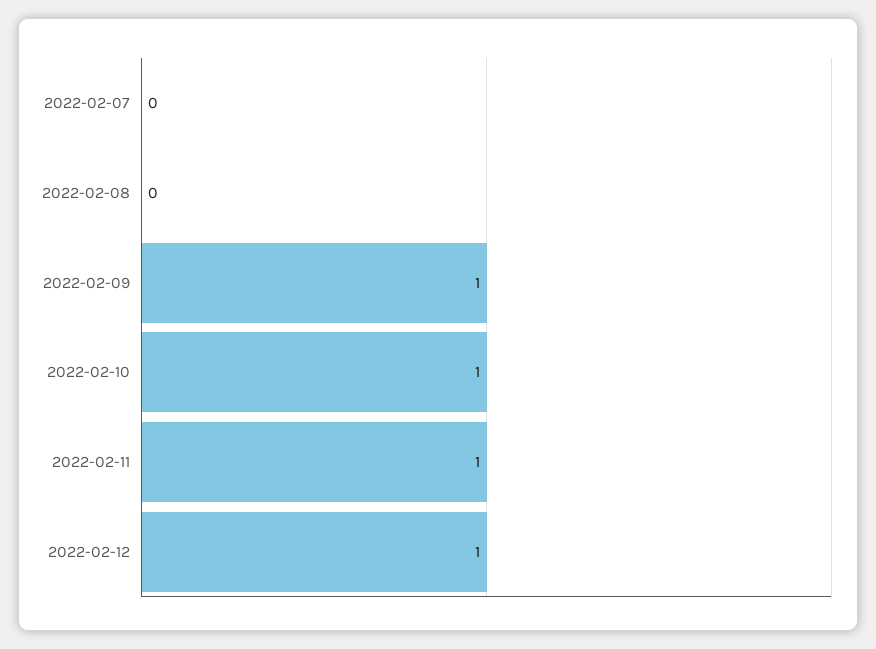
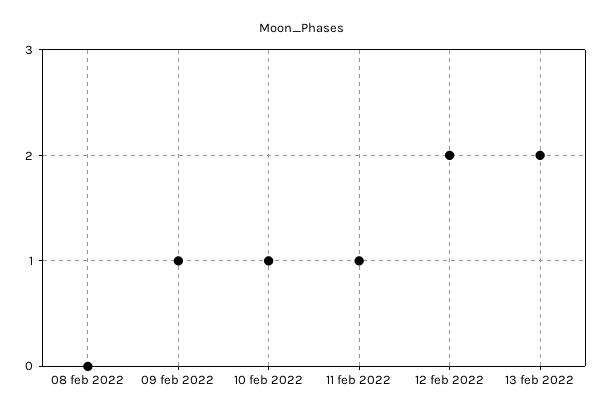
2022-02-07: 0 -> none
2022-02-12: 1 -> 2
13 feb 2022: none -> 2

